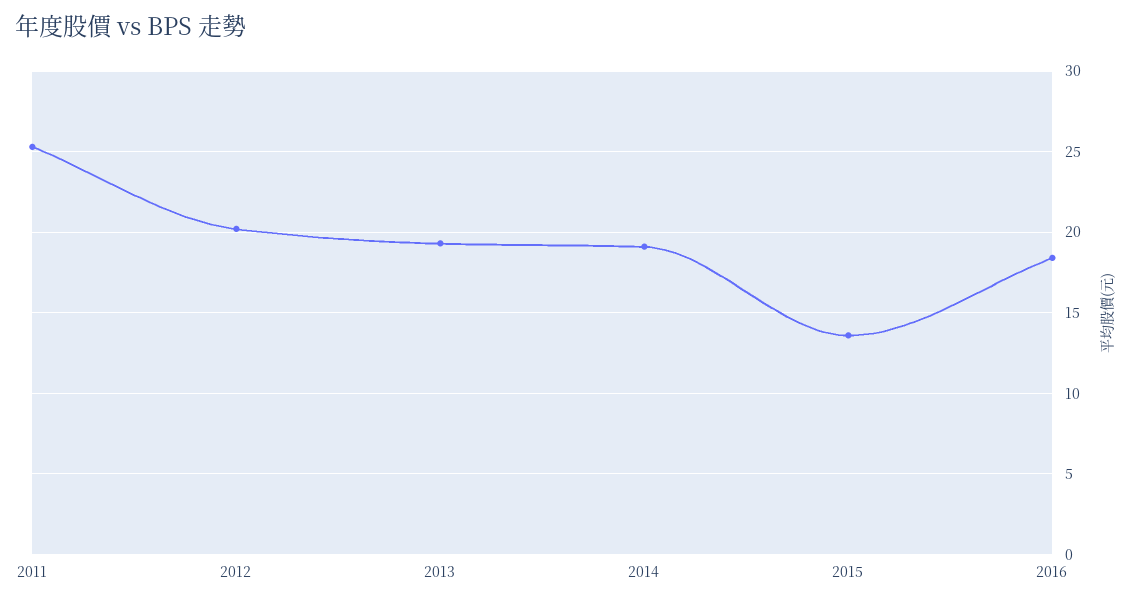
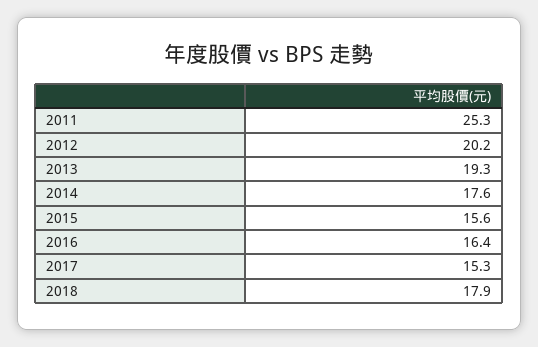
2014: 19 -> 17.6
2015: 13.5 -> 15.6
2016: 18.5 -> 16.4
2017: none -> 15.3
2018: none -> 17.9

